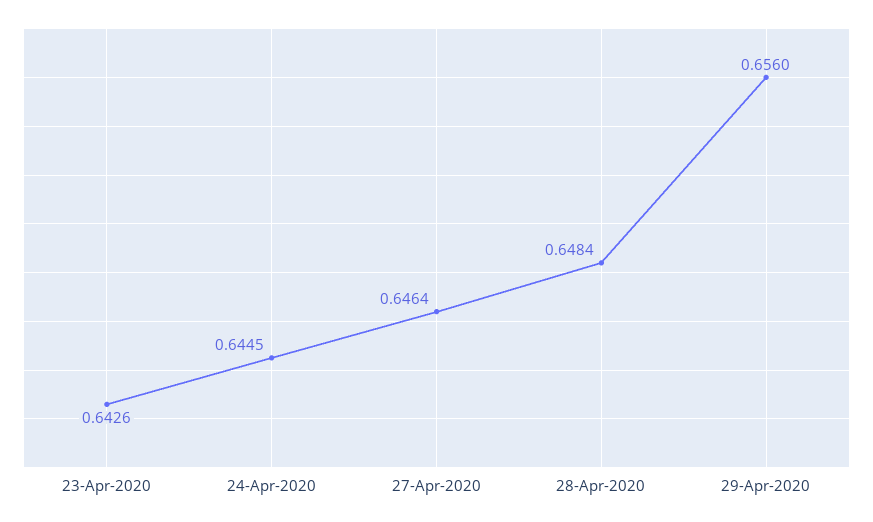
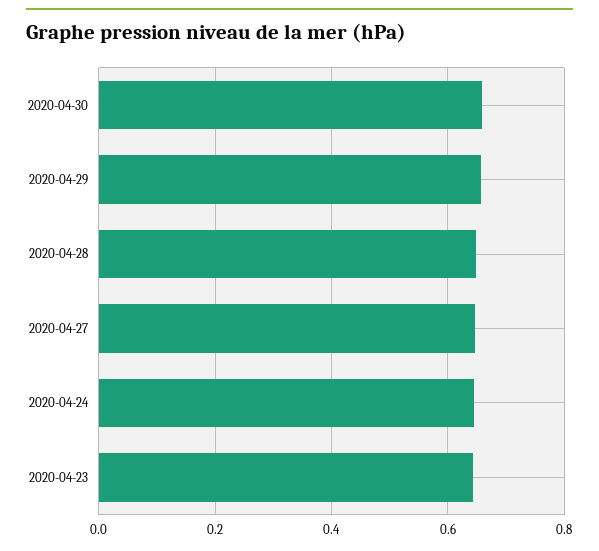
2020-04-30: none -> 0.66

